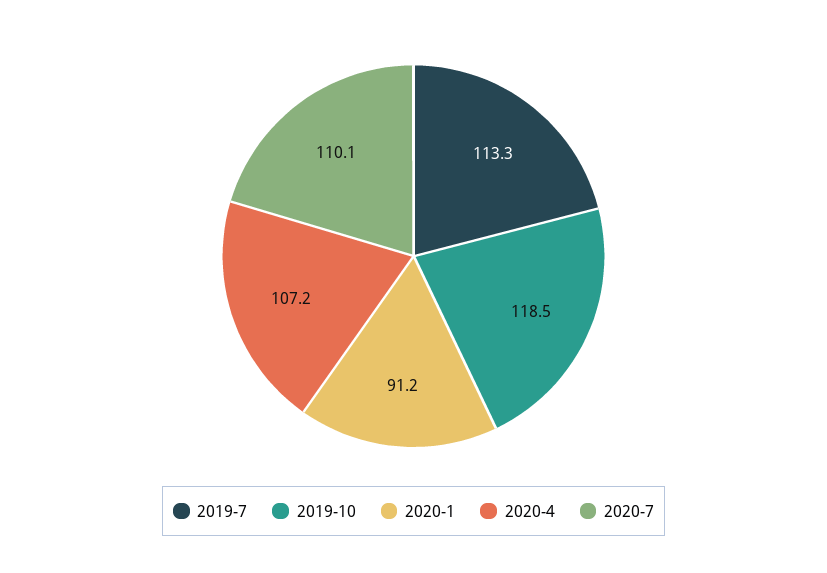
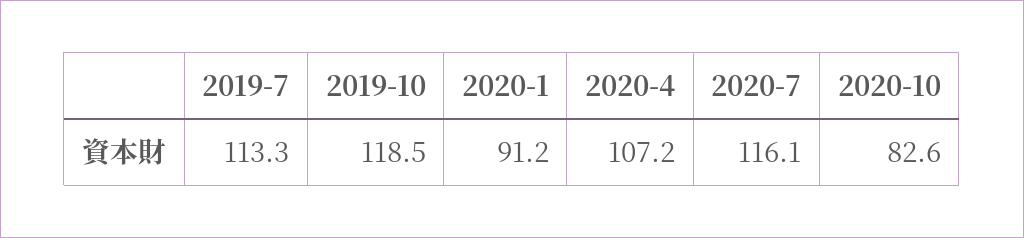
2020-7: 110.1 -> 116.1
2020-10: none -> 82.6

